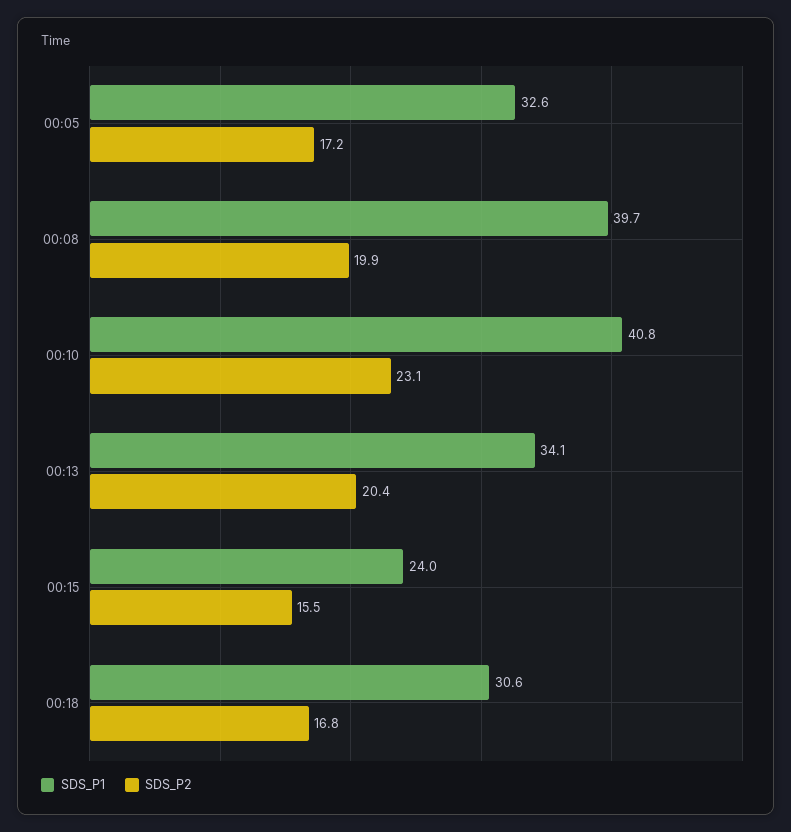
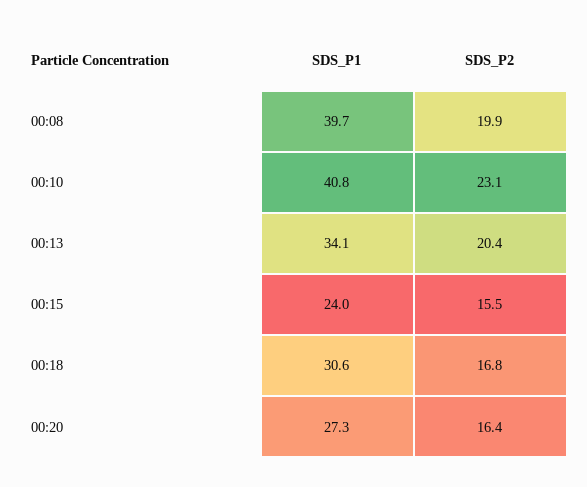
SDS_P1, 00:05: 32.6 -> none
SDS_P2, 00:05: 17.2 -> none
SDS_P1, 00:20: none -> 27.3
SDS_P2, 00:20: none -> 16.4

